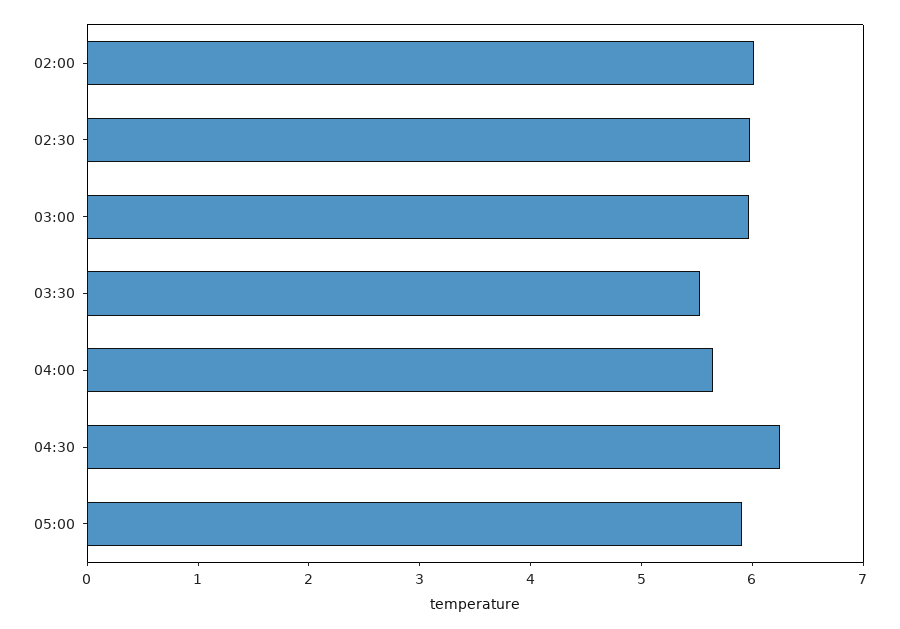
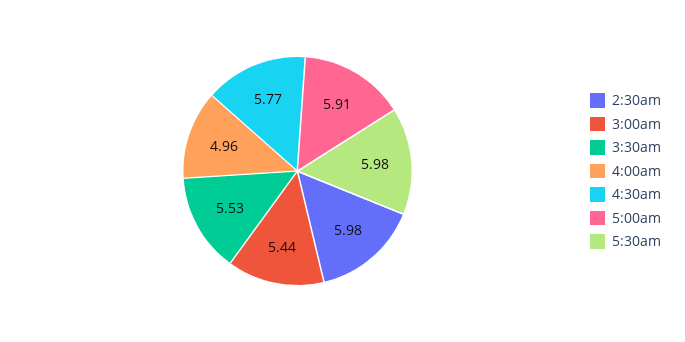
02:00: 6 -> none
03:00: 6 -> 5.44
04:00: 5.6 -> 4.96
04:30: 6.2 -> 5.77
5:30am: none -> 5.98

